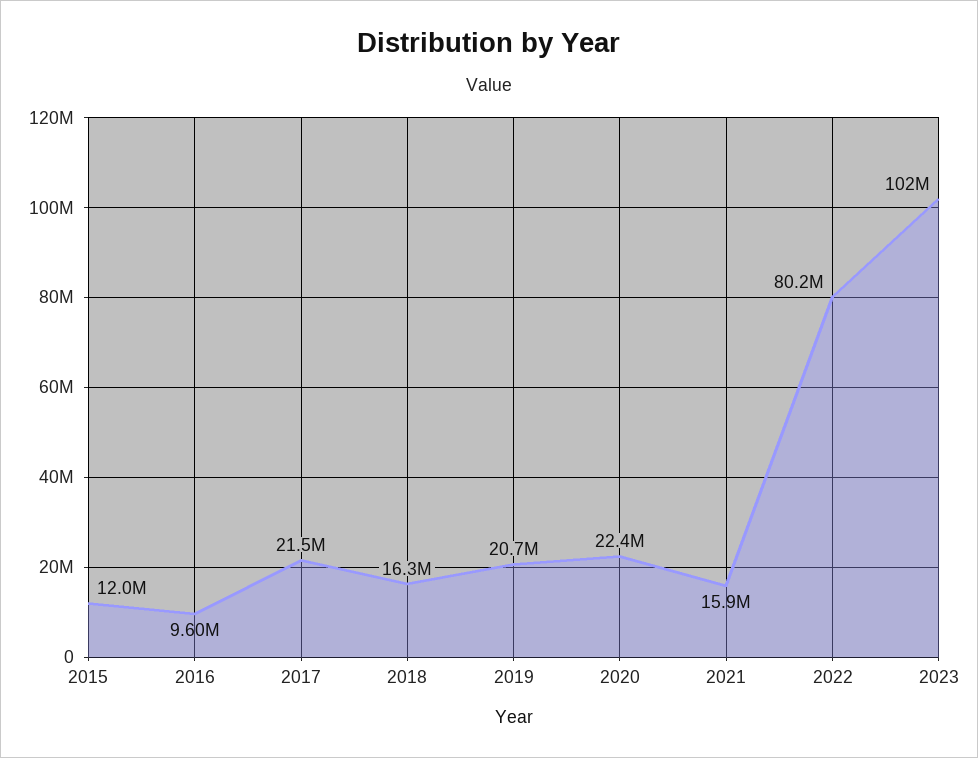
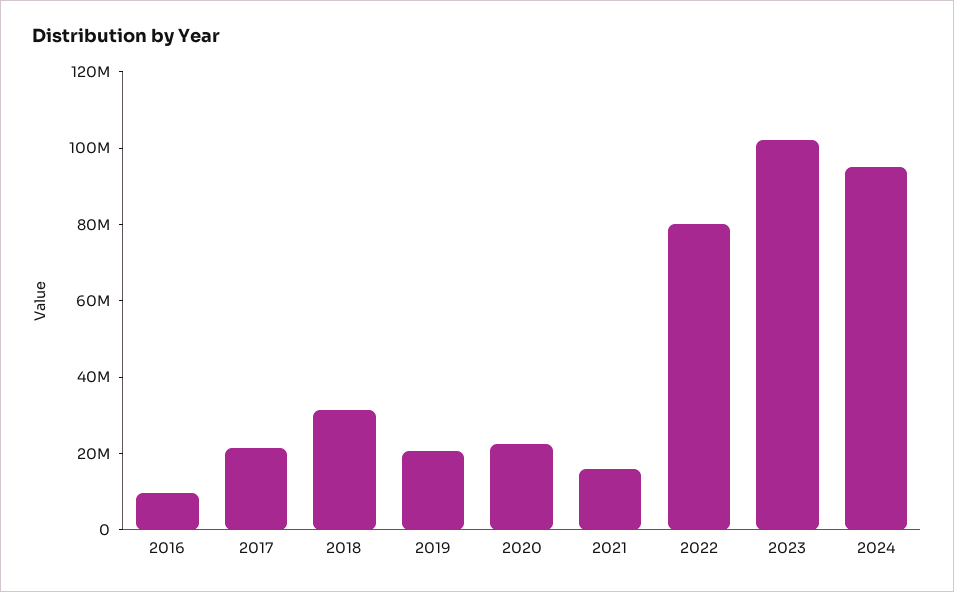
2015: 12000000 -> none
2018: 16300000 -> 30000000
2024: none -> 95000000

